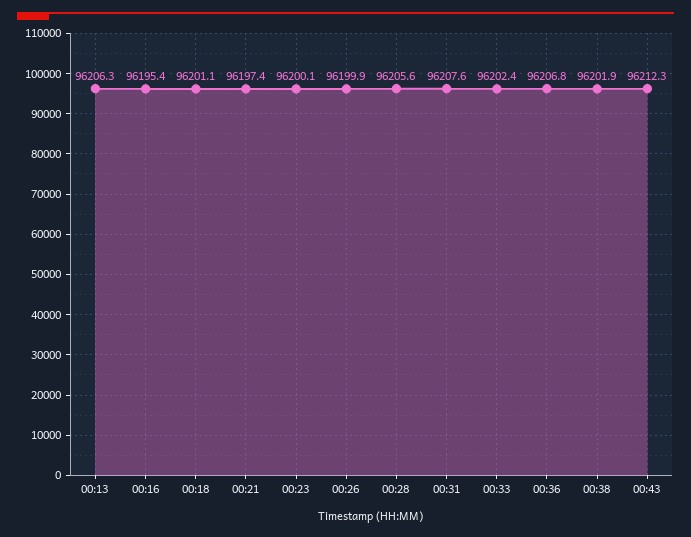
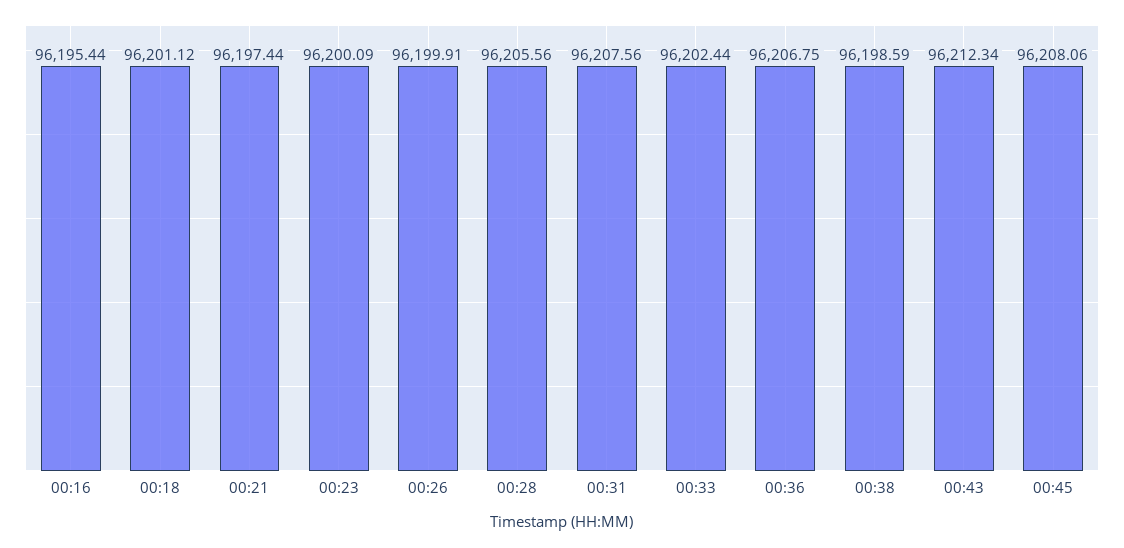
00:13: 96206.3 -> none
00:38: 96201.9 -> 96198.59
00:45: none -> 96208.06

